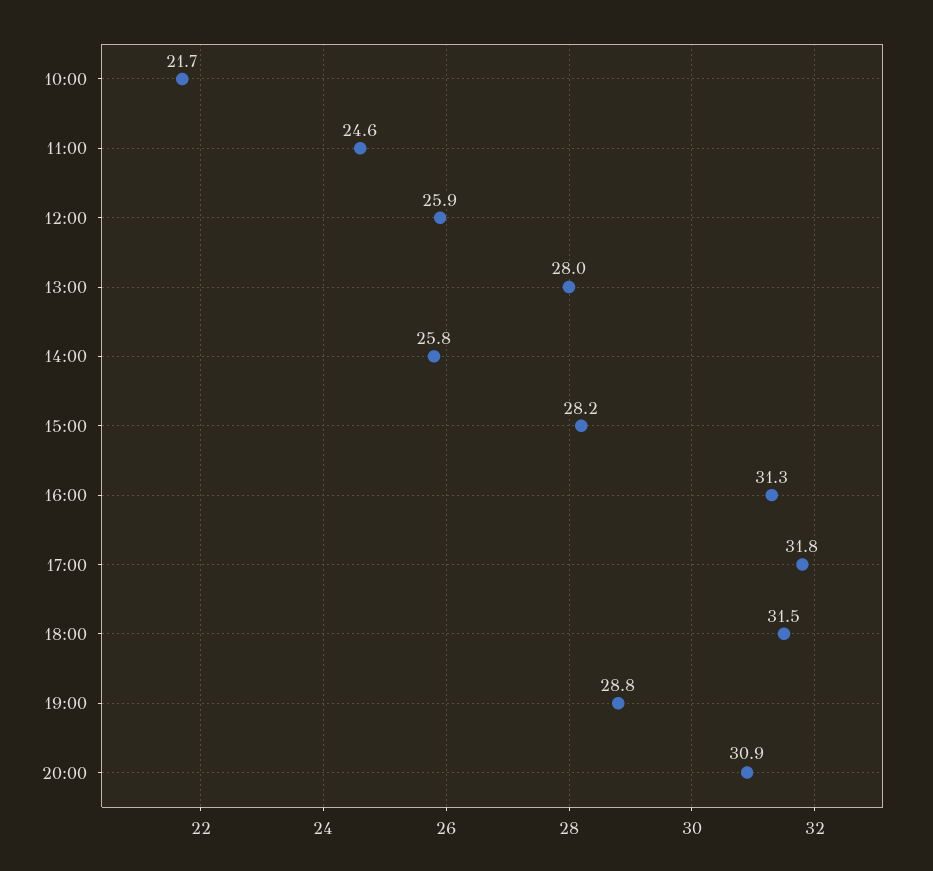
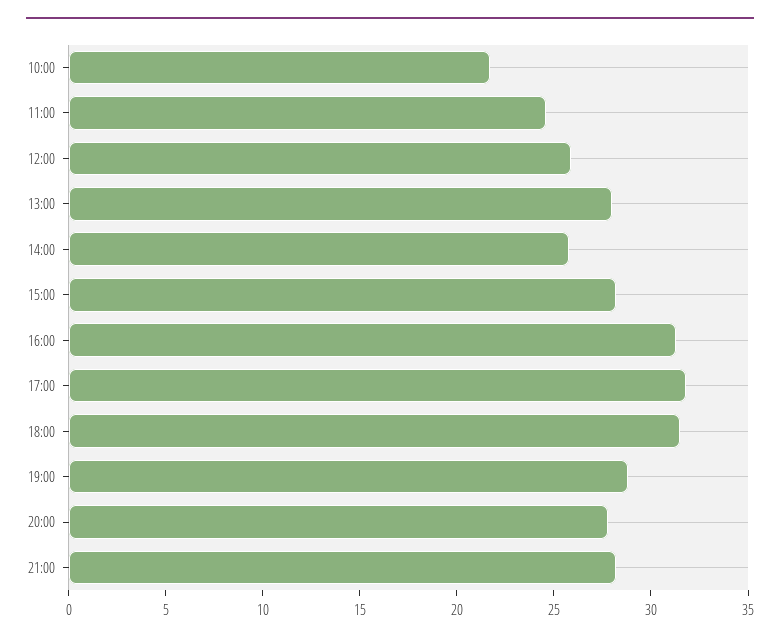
20:00: 30.9 -> 28
21:00: none -> 28

